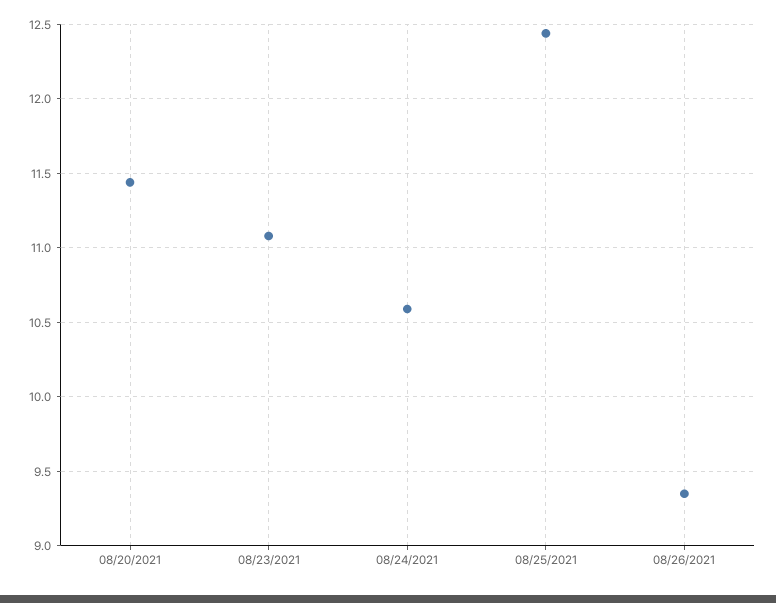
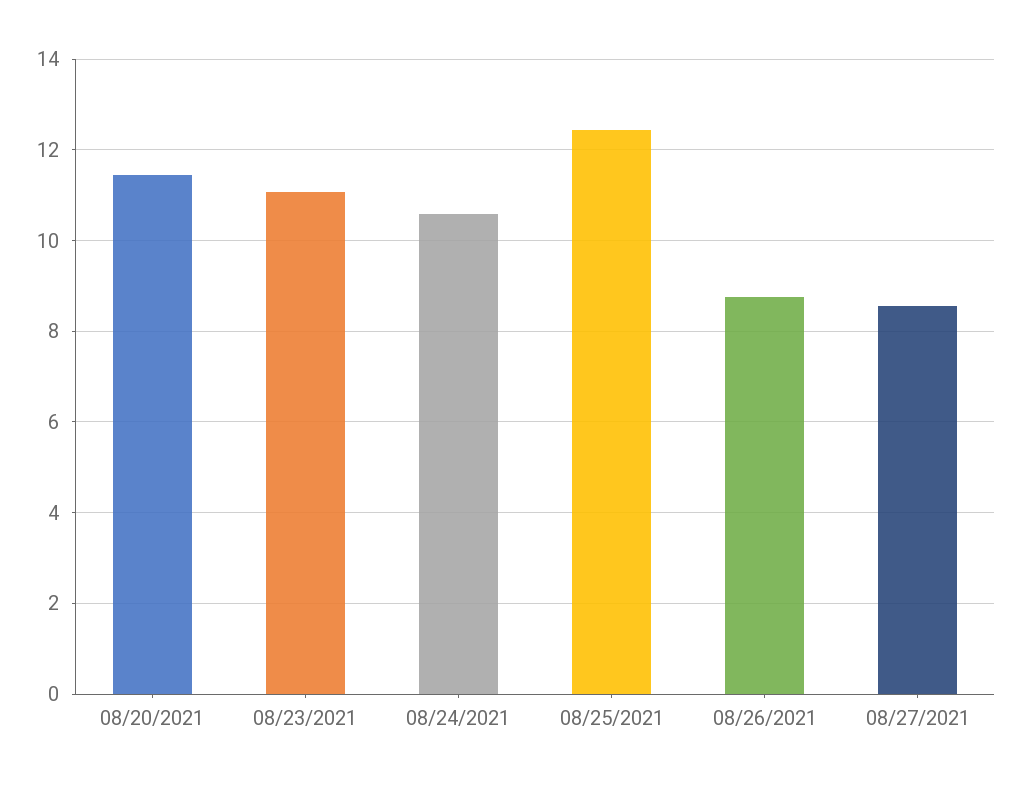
08/26/2021: 9.35 -> 8.8
08/27/2021: none -> 8.6

